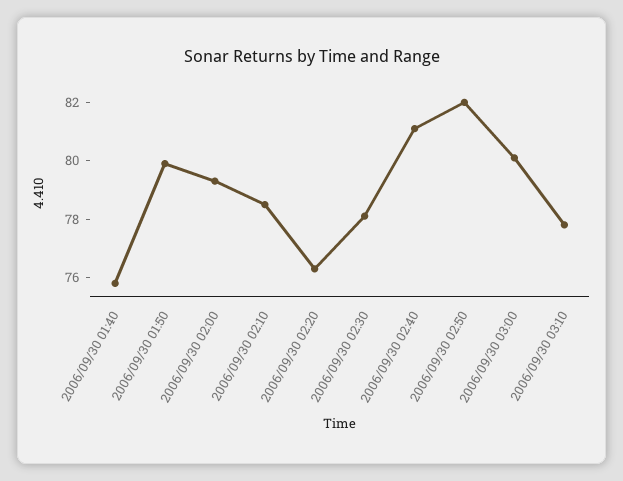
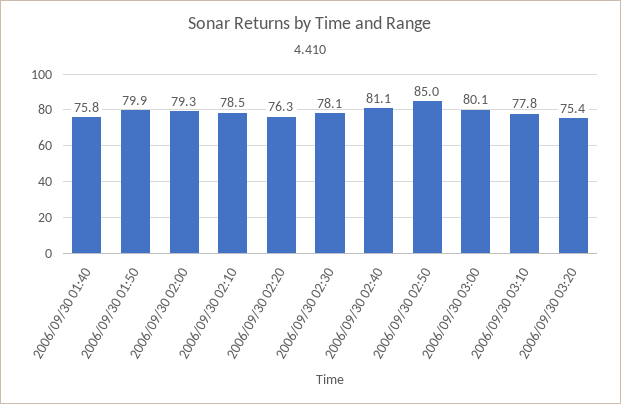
2006/09/30 02:50: 82 -> 85
2006/09/30 03:20: none -> 75.4

